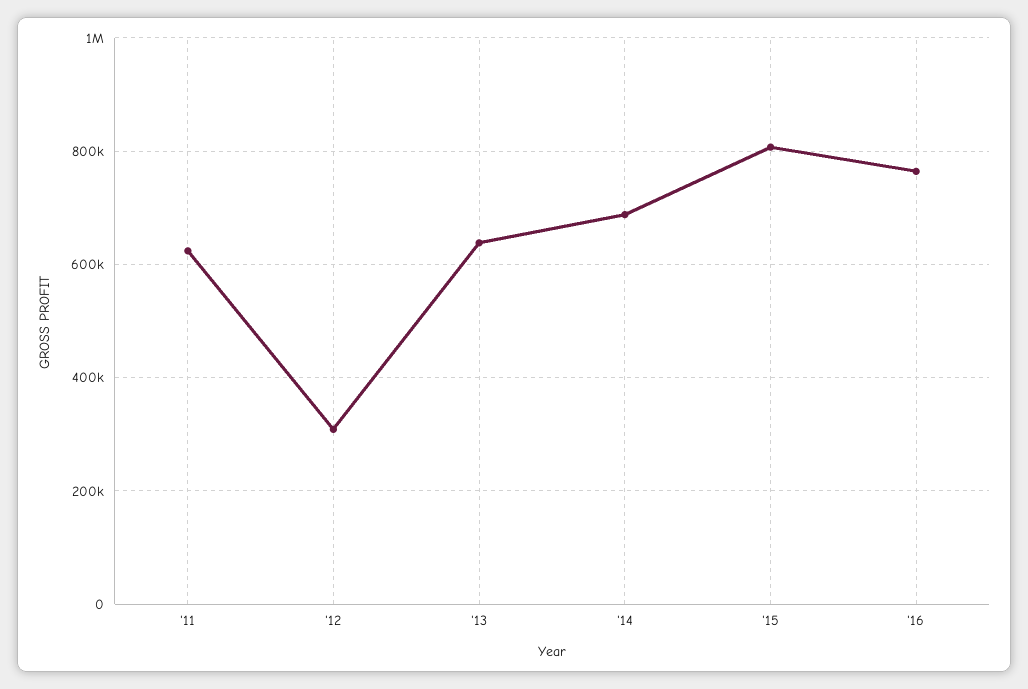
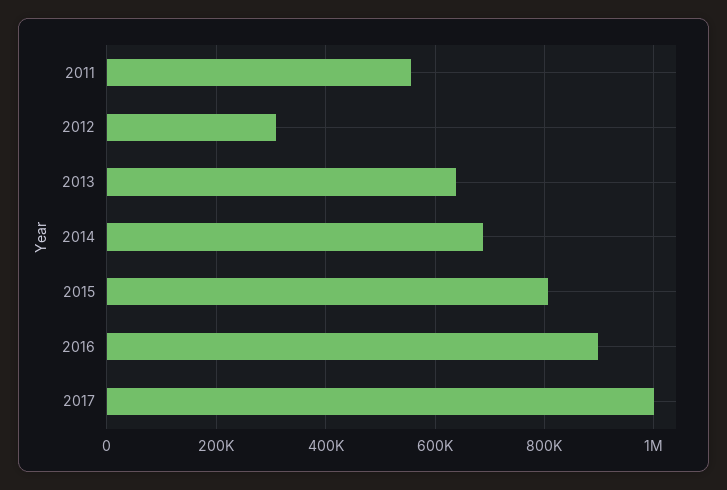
'11: 620000 -> 560000
'16: 760000 -> 900000
2017: none -> 1000000

